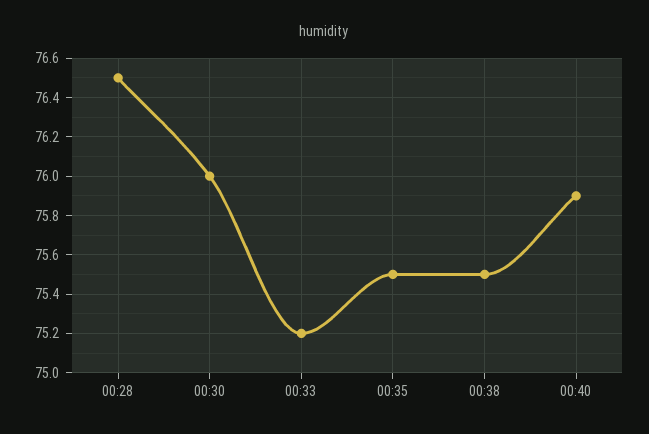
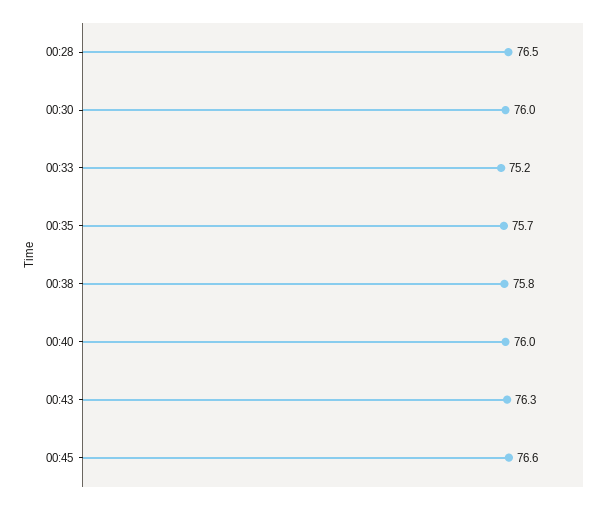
00:35: 75.5 -> 75.7
00:38: 75.5 -> 75.8
00:40: 75.9 -> 76
00:43: none -> 76.3
00:45: none -> 76.6

